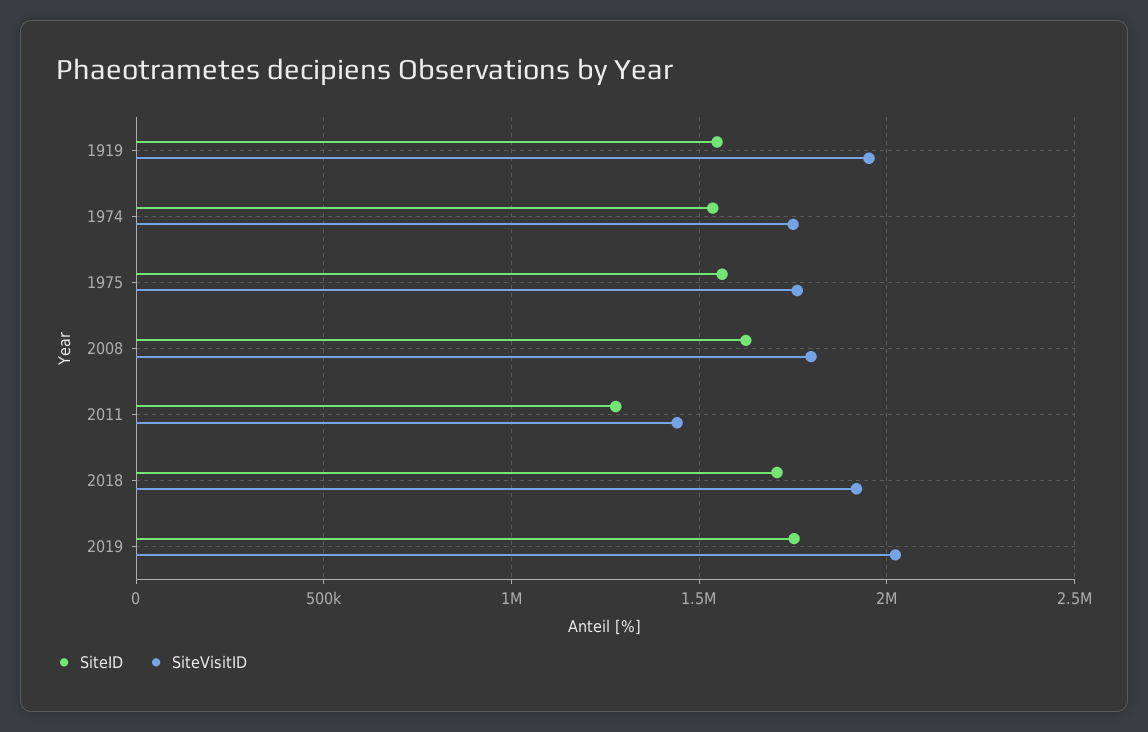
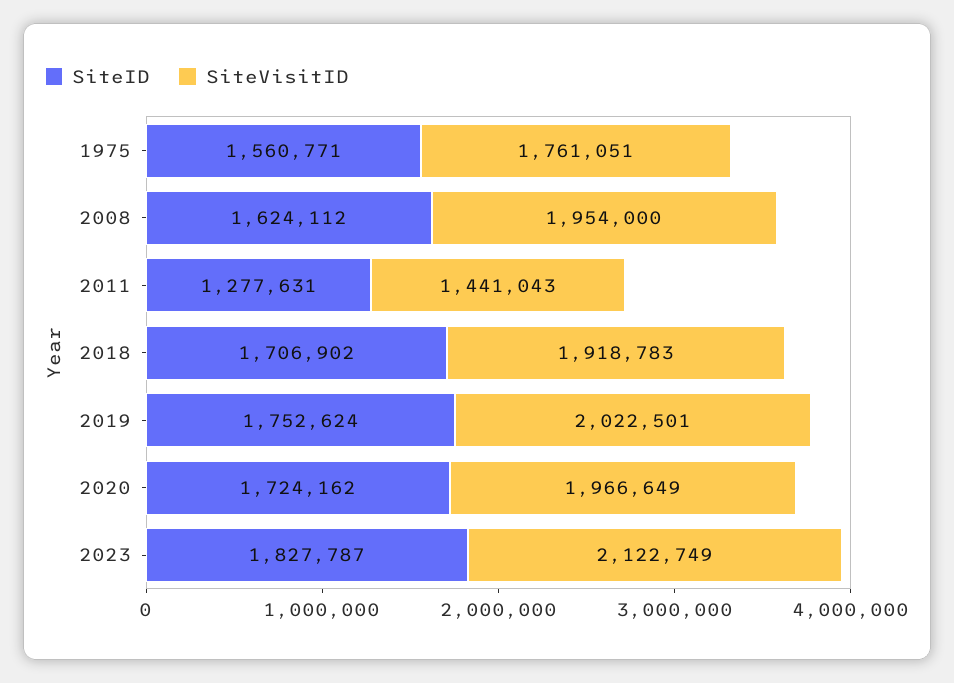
SiteID, 1919: 1550000 -> none
SiteVisitID, 1919: 1950000 -> none
SiteID, 1974: 1550000 -> none
SiteVisitID, 1974: 1750000 -> none
SiteVisitID, 2008: 1800000 -> 1954000
SiteID, 2020: none -> 1724162
SiteVisitID, 2020: none -> 1966649
SiteID, 2023: none -> 1827787
SiteVisitID, 2023: none -> 2122749

